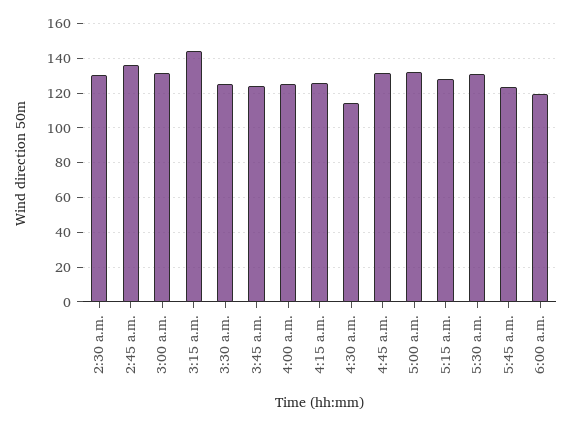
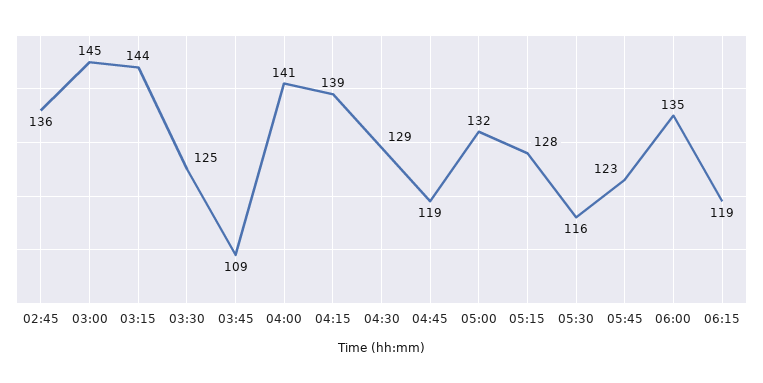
2:30 a.m.: 130 -> none
3:00 a.m.: 130 -> 145
3:45 a.m.: 125 -> 109
4:00 a.m.: 125 -> 141
4:15 a.m.: 125 -> 139
4:30 a.m.: 115 -> 129
4:45 a.m.: 130 -> 119
5:30 a.m.: 130 -> 116
6:00 a.m.: 120 -> 135
06:15: none -> 119

